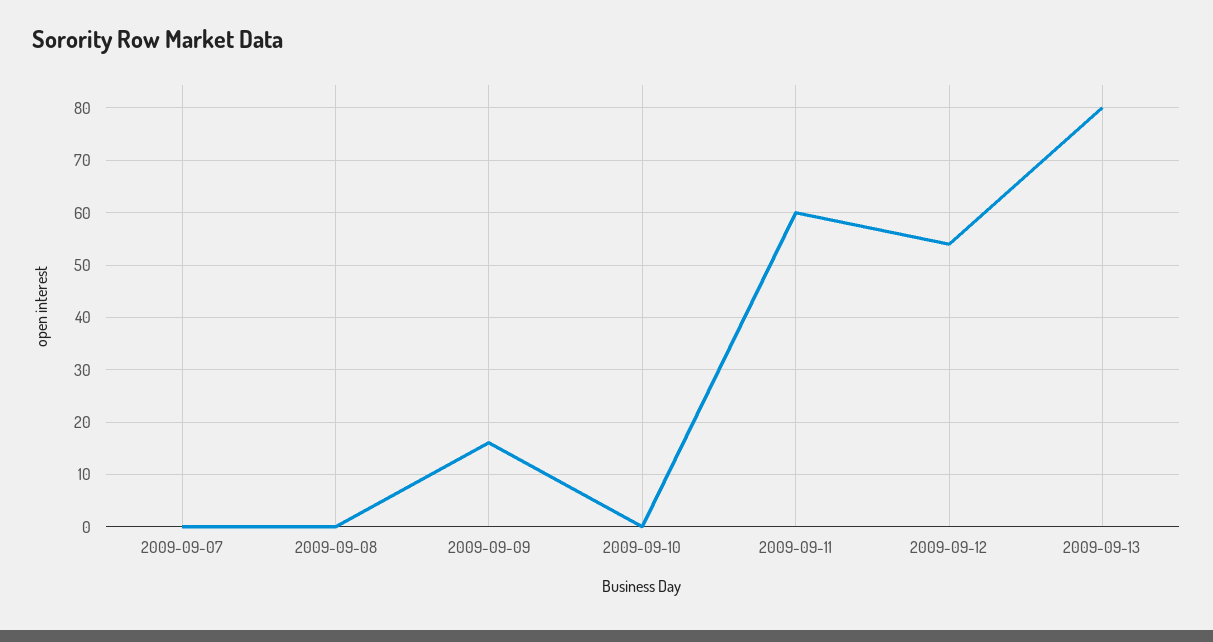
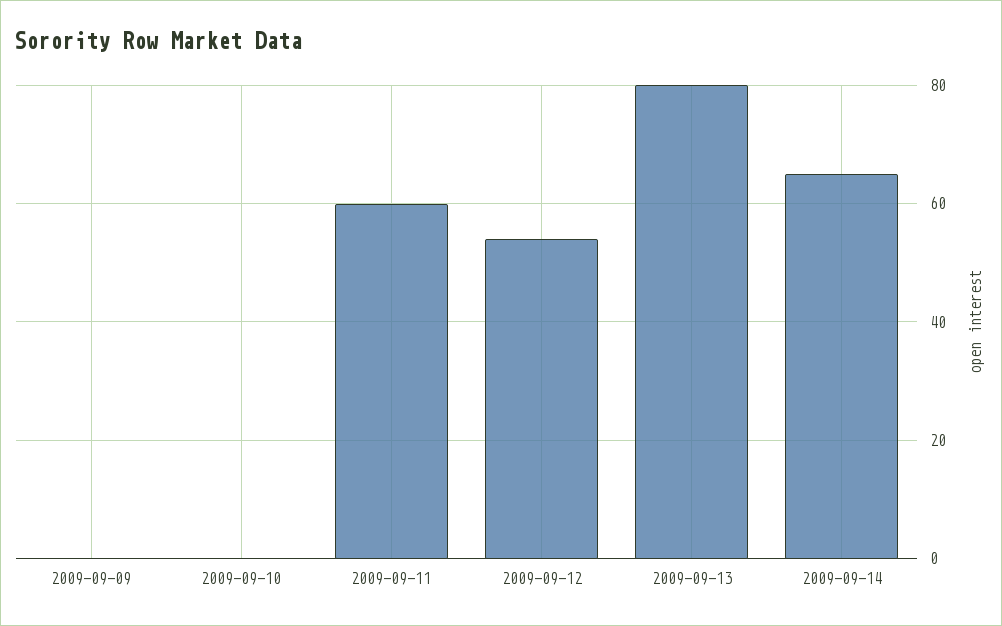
2009-09-07: 0 -> none
2009-09-08: 0 -> none
2009-09-09: 15 -> 0
2009-09-14: none -> 65

